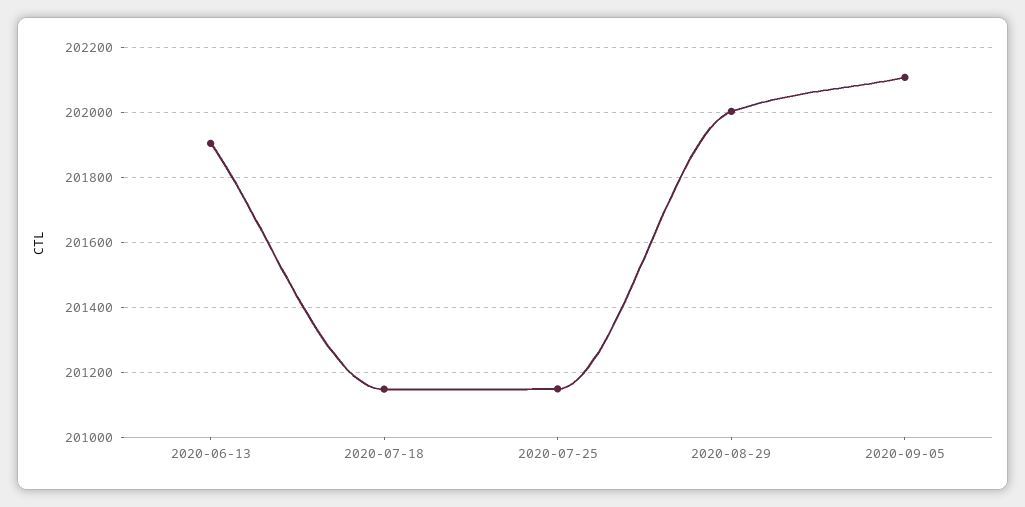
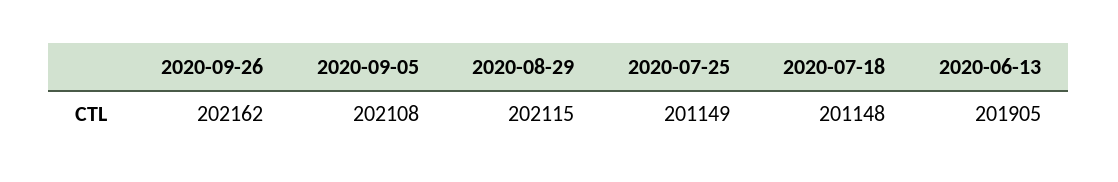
2020-08-29: 202000 -> 202115
2020-09-26: none -> 202162

